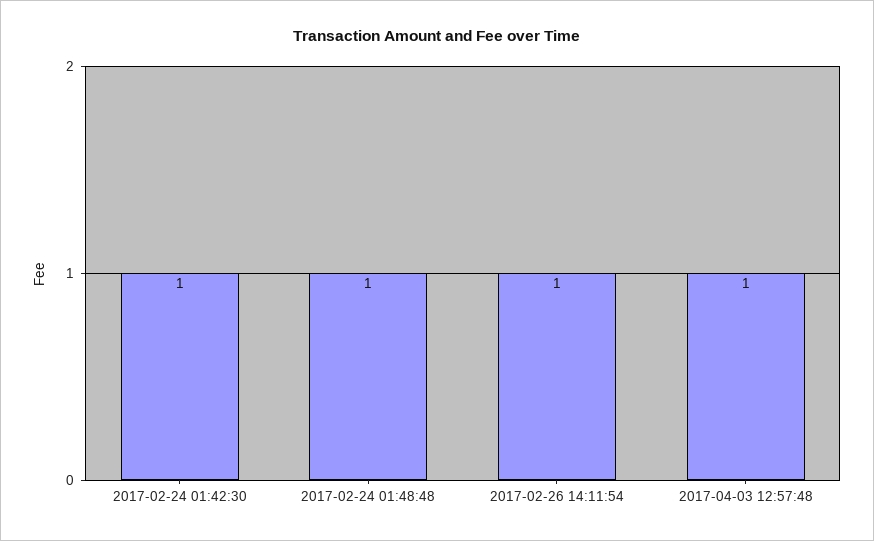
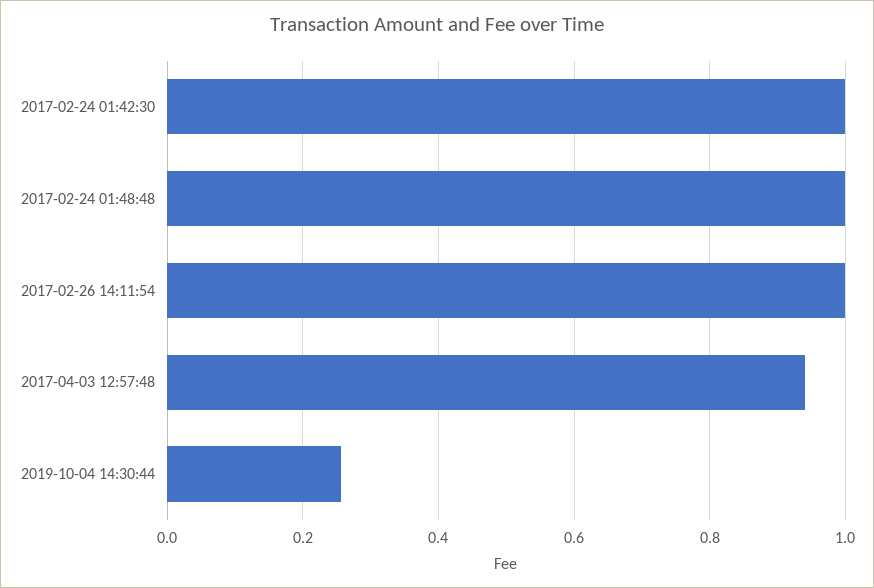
2017-04-03 12:57:48: 1 -> 0.94
2019-10-04 14:30:44: none -> 0.26

